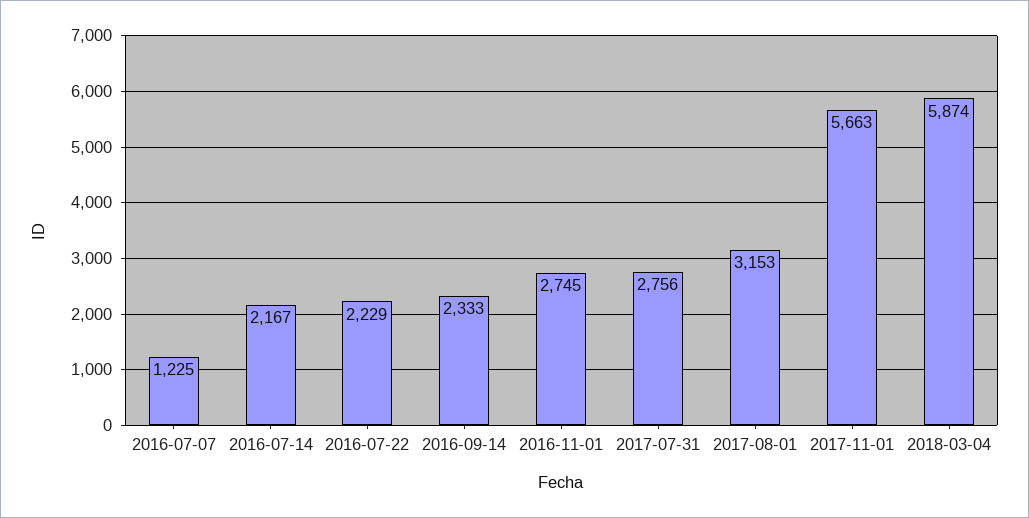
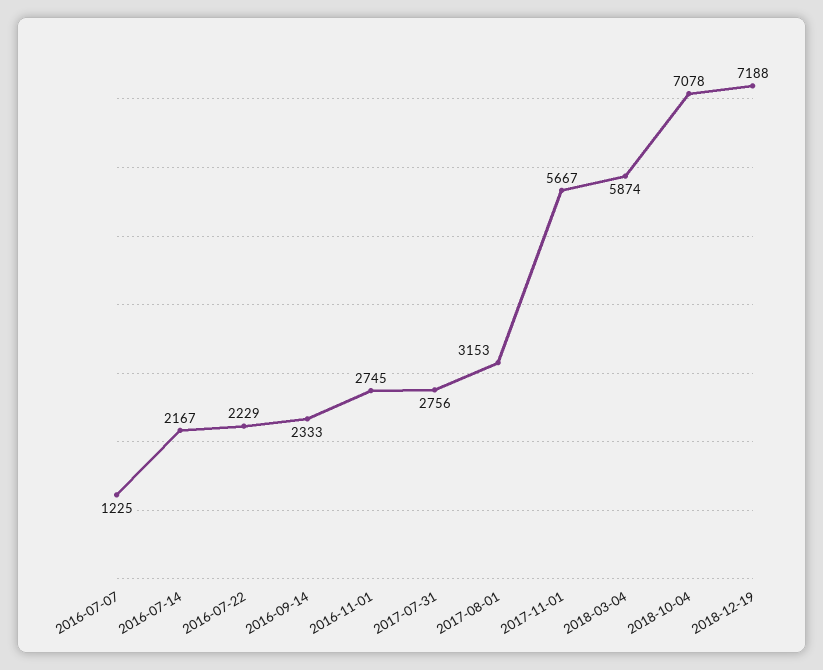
2017-11-01: 5663 -> 5667
2018-10-04: none -> 7078
2018-12-19: none -> 7188

